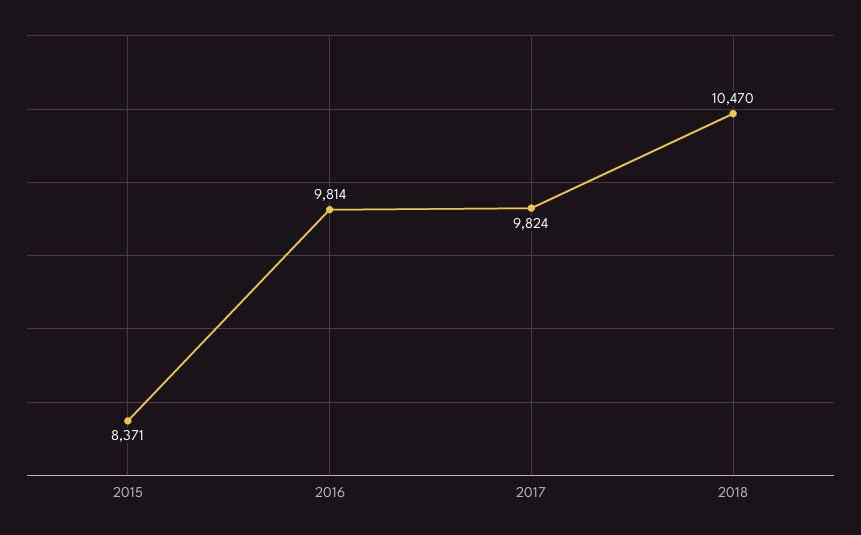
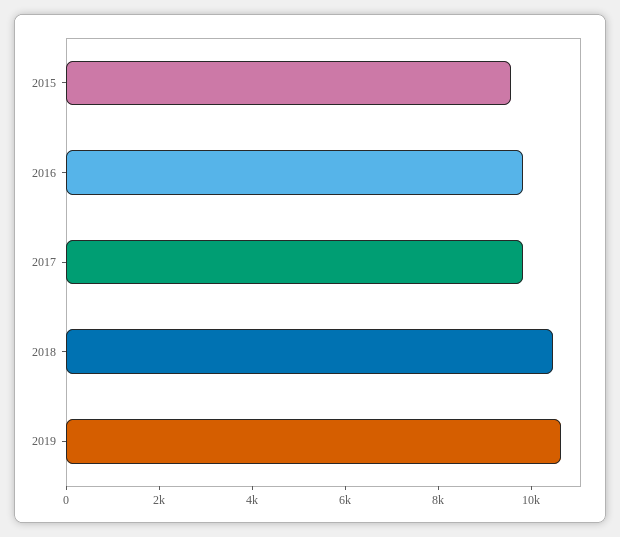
2015: 8371 -> 9500
2019: none -> 10500

